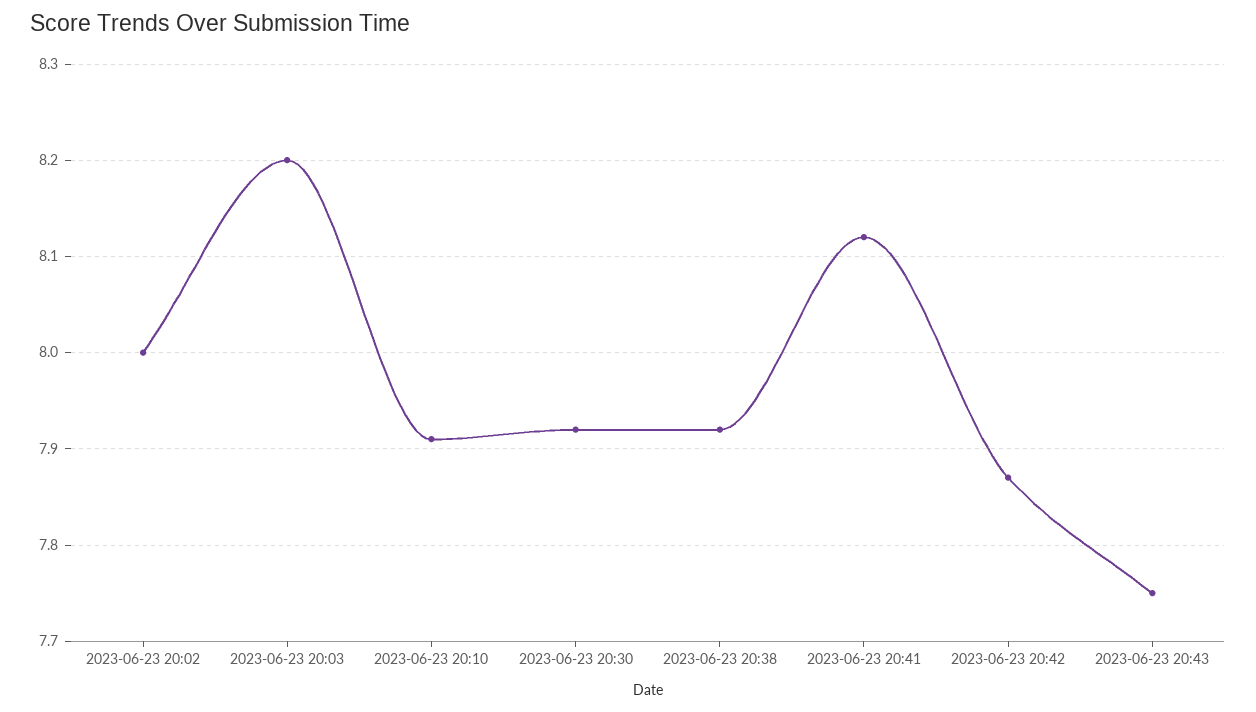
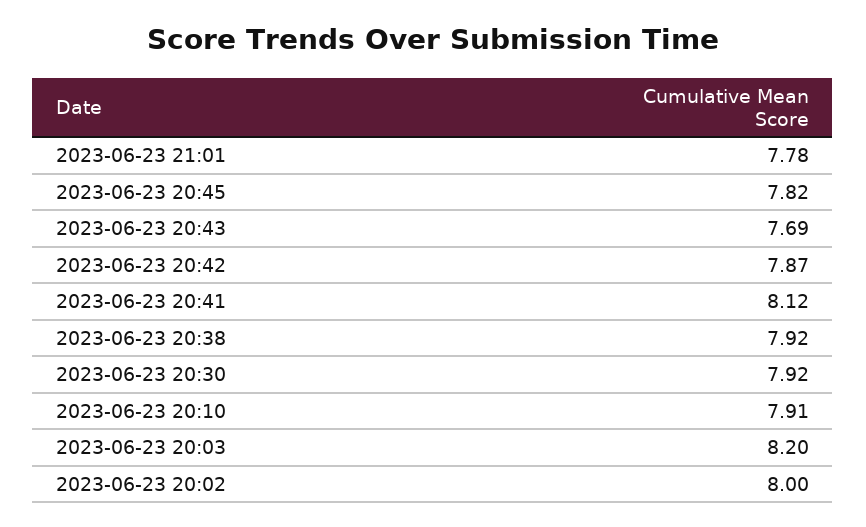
2023-06-23 20:43: 7.75 -> 7.69
2023-06-23 21:01: none -> 7.78
2023-06-23 20:45: none -> 7.82

